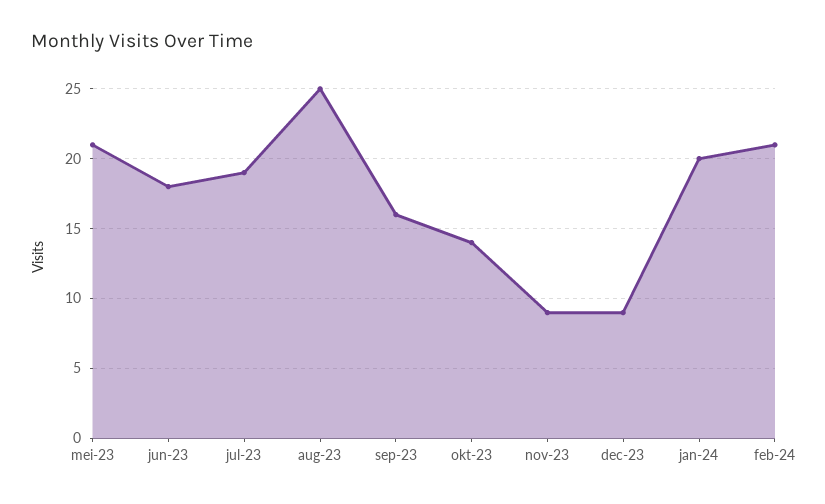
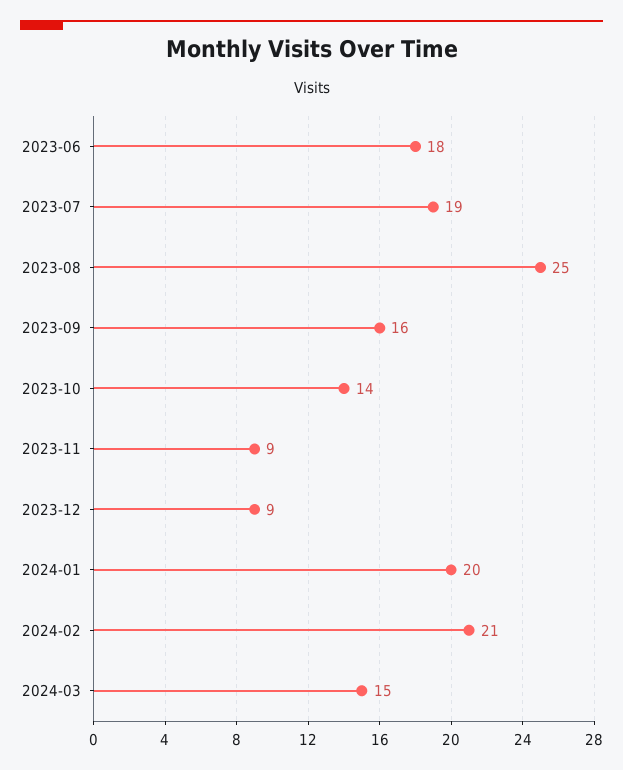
mei-23: 21 -> none
2024-03: none -> 15

